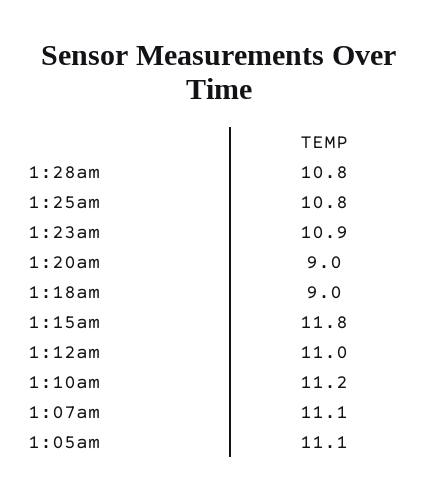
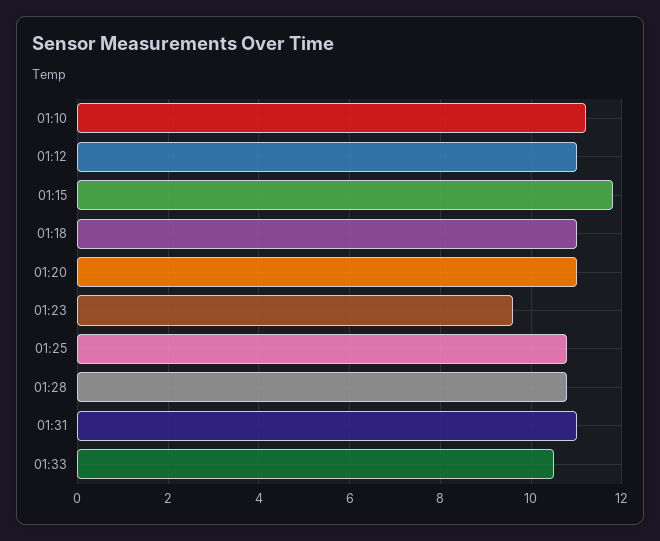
1:23am: 10.9 -> 9.5
1:20am: 9 -> 11
1:18am: 9 -> 11
1:07am: 11.1 -> none
1:05am: 11.1 -> none
01:31: none -> 11
01:33: none -> 10.5

